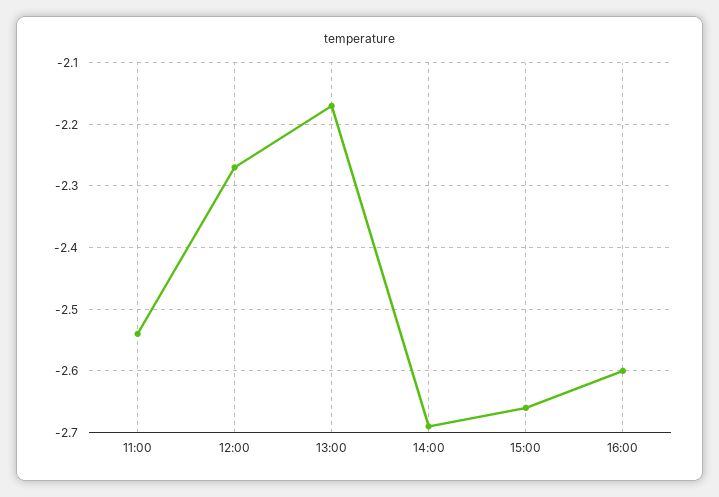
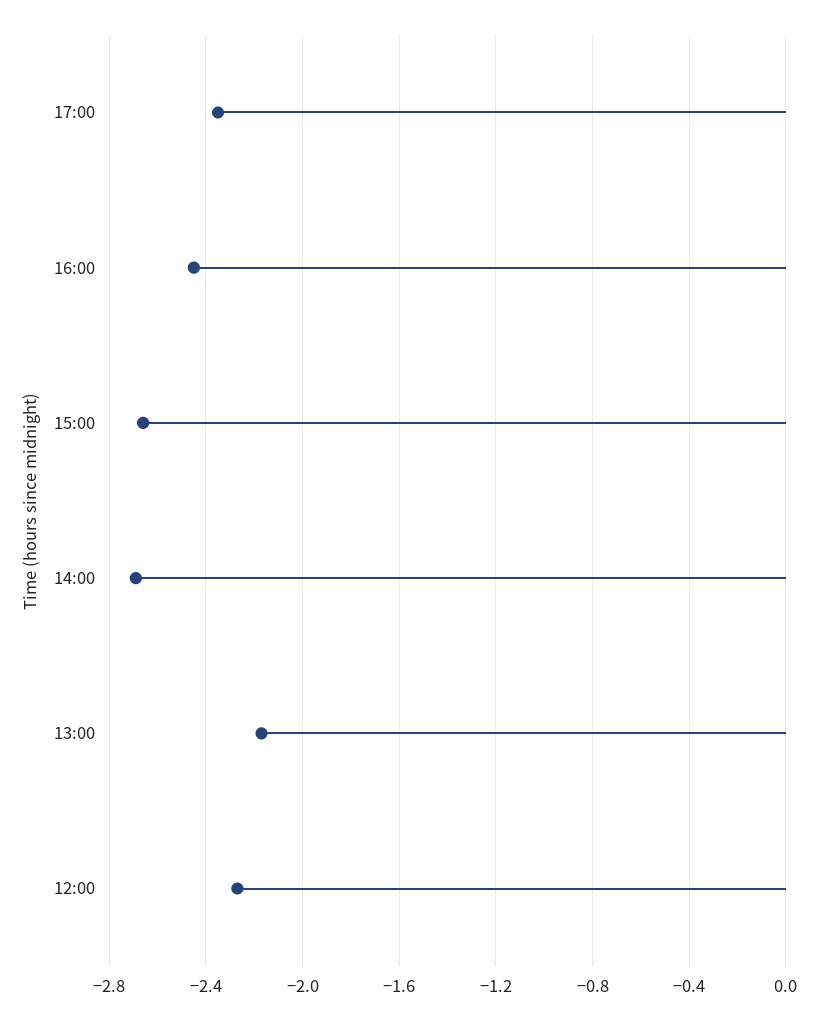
11:00: -2.54 -> none
16:00: -2.6 -> -2.45
17:00: none -> -2.35

